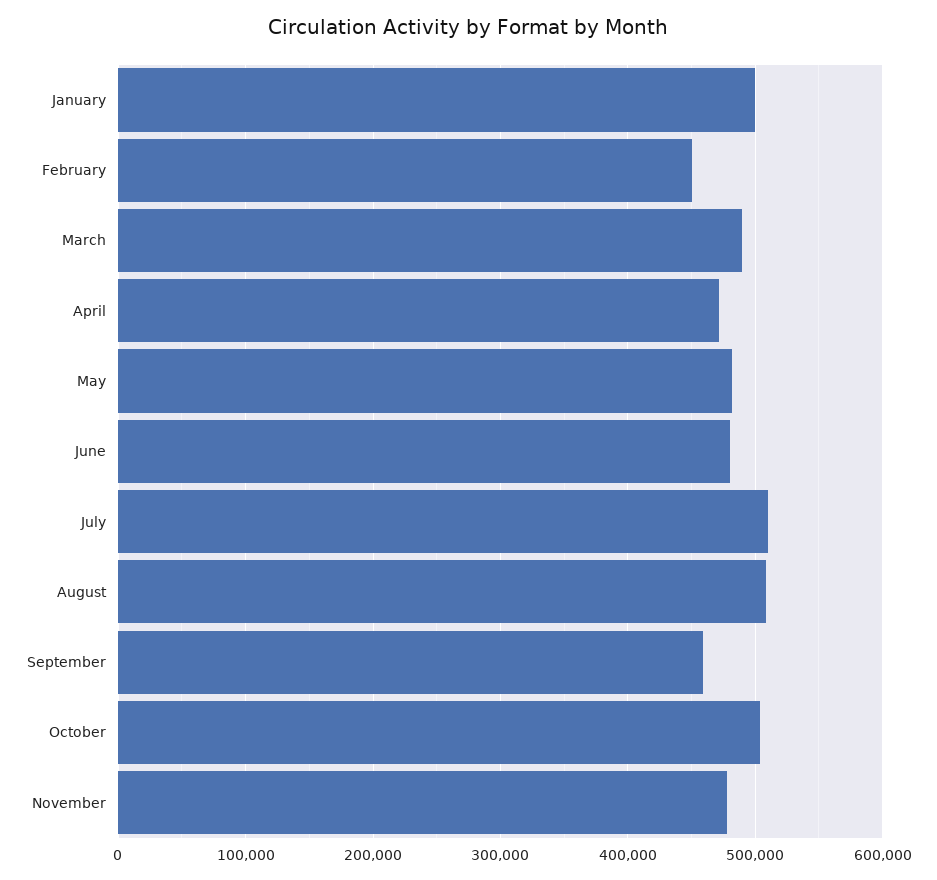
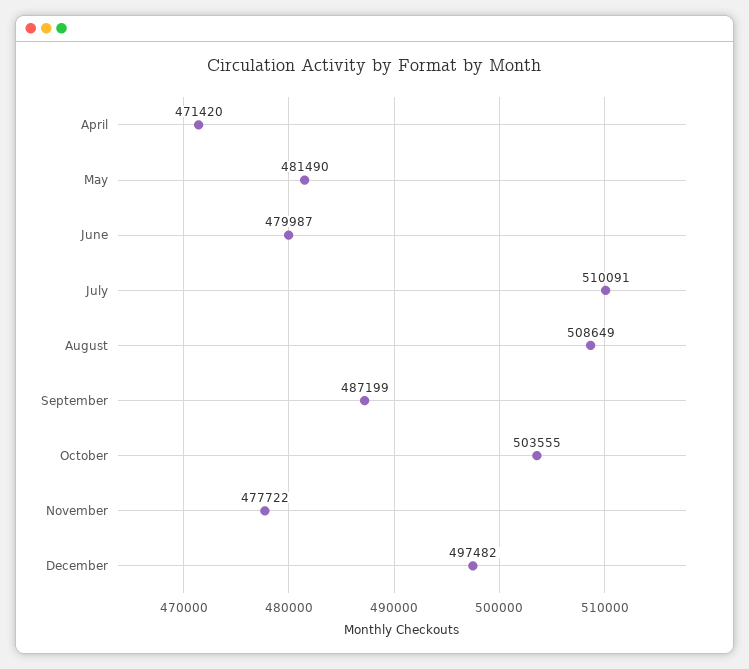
January: 500000 -> none
February: 450000 -> none
March: 490000 -> none
September: 460000 -> 487199
December: none -> 497482

